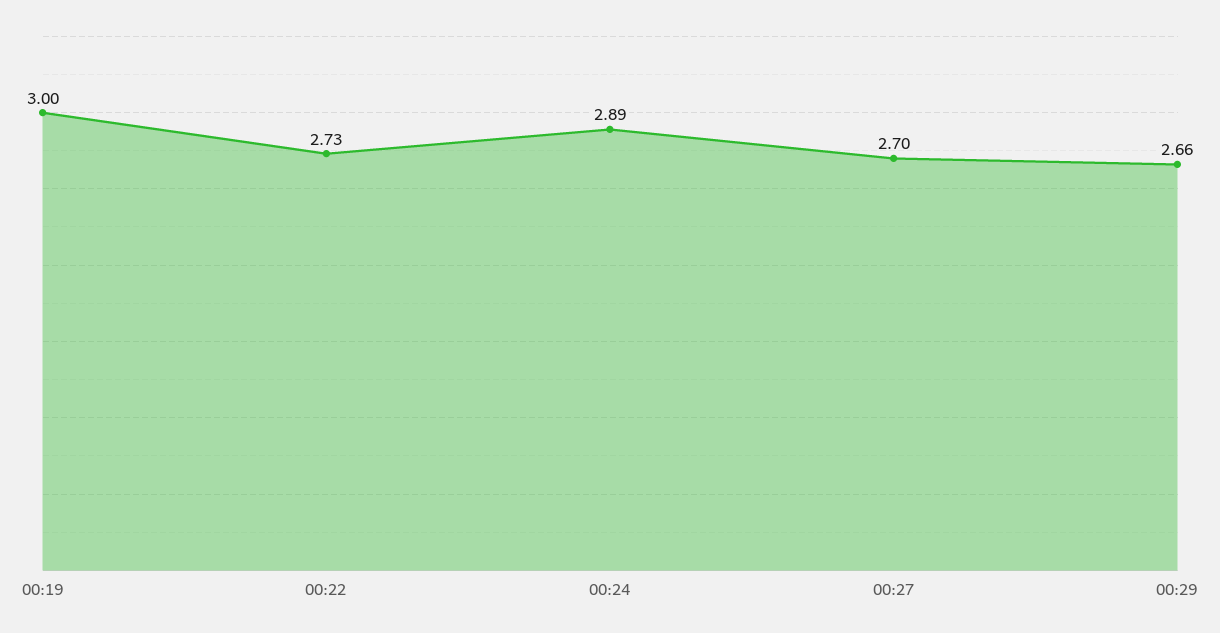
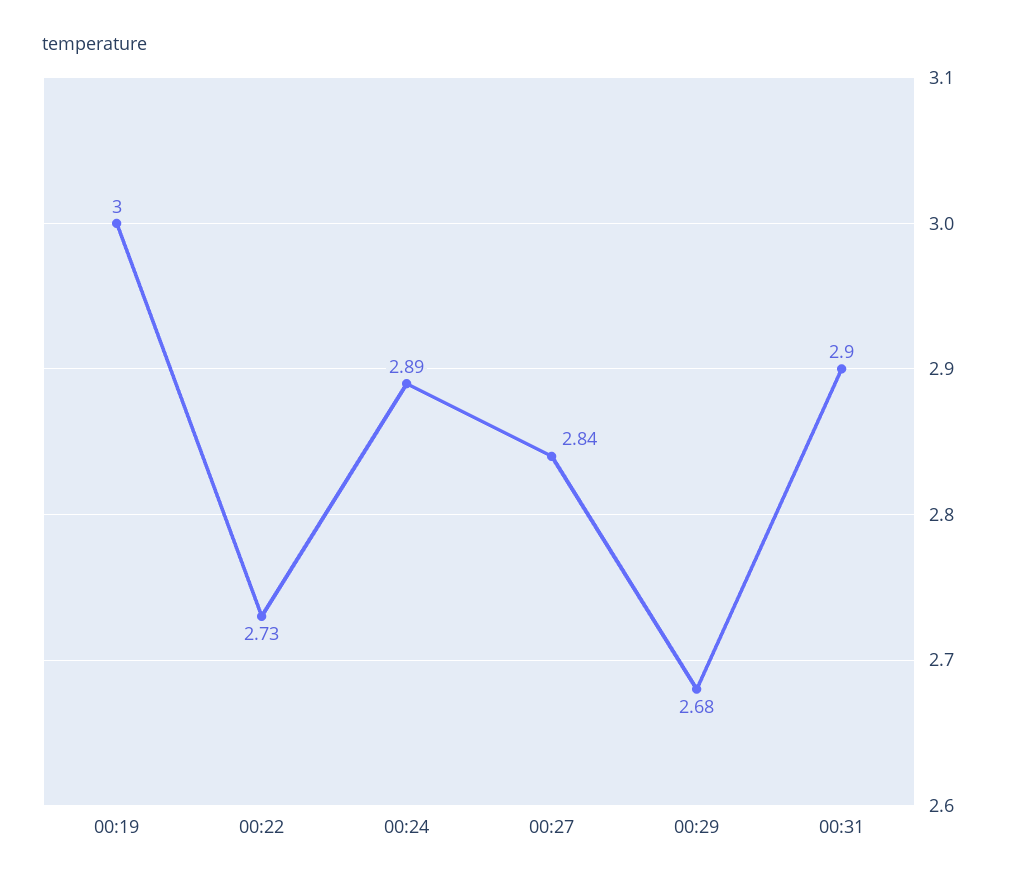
00:27: 2.7 -> 2.84
00:29: 2.66 -> 2.68
00:31: none -> 2.9

